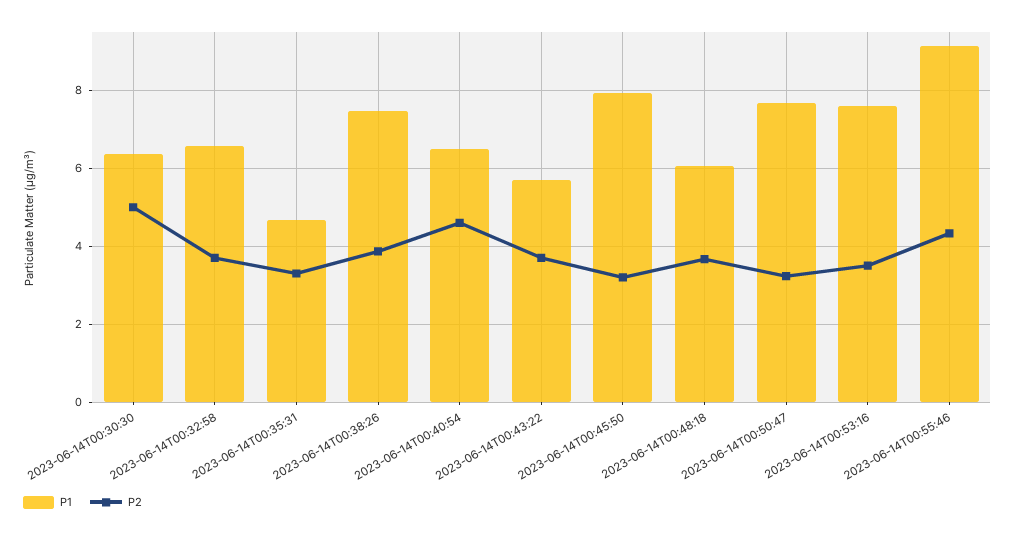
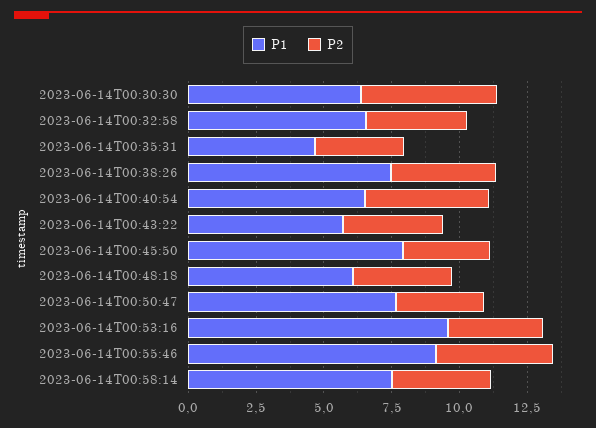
P1, 2023-06-14T00:53:16: 7.6 -> 9.5
P1, 2023-06-14T00:58:14: none -> 7.5
P2, 2023-06-14T00:58:14: none -> 3.5

